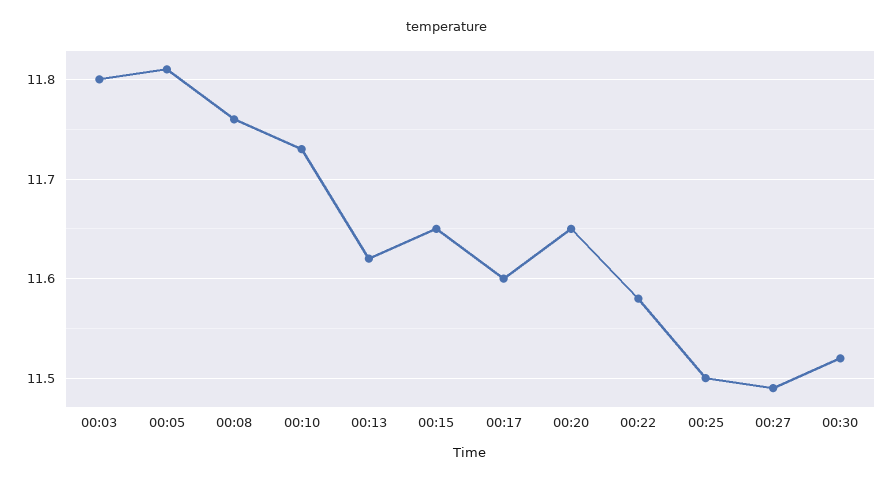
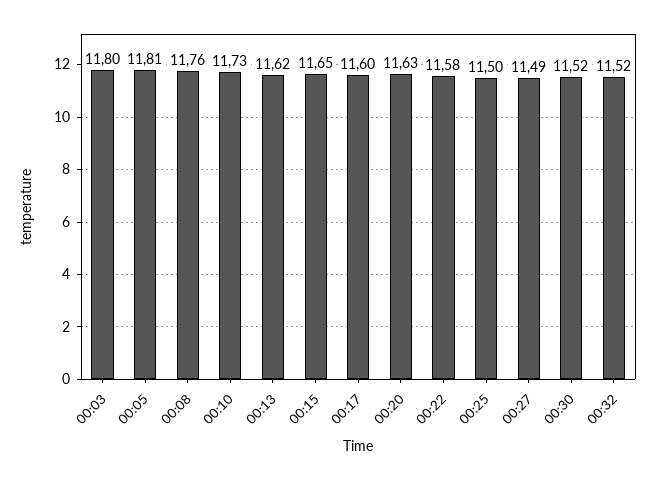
00:20: 11.65 -> 11.63
00:32: none -> 11.52

